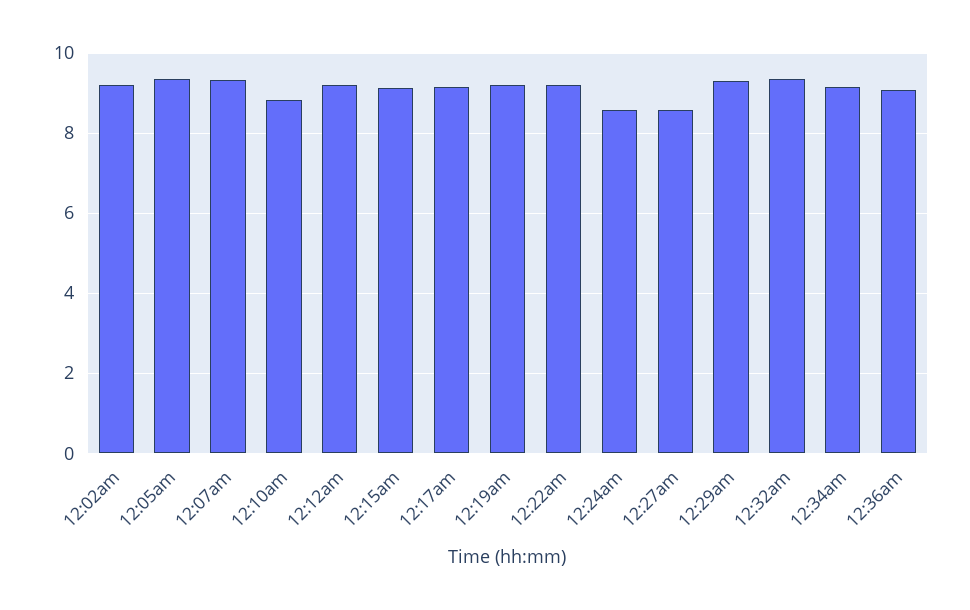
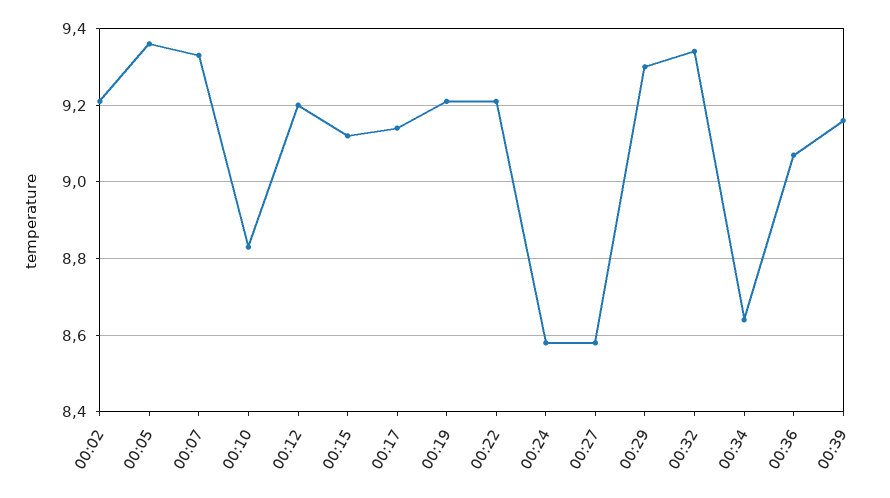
12:34am: 9.2 -> 8.65
00:39: none -> 9.15

